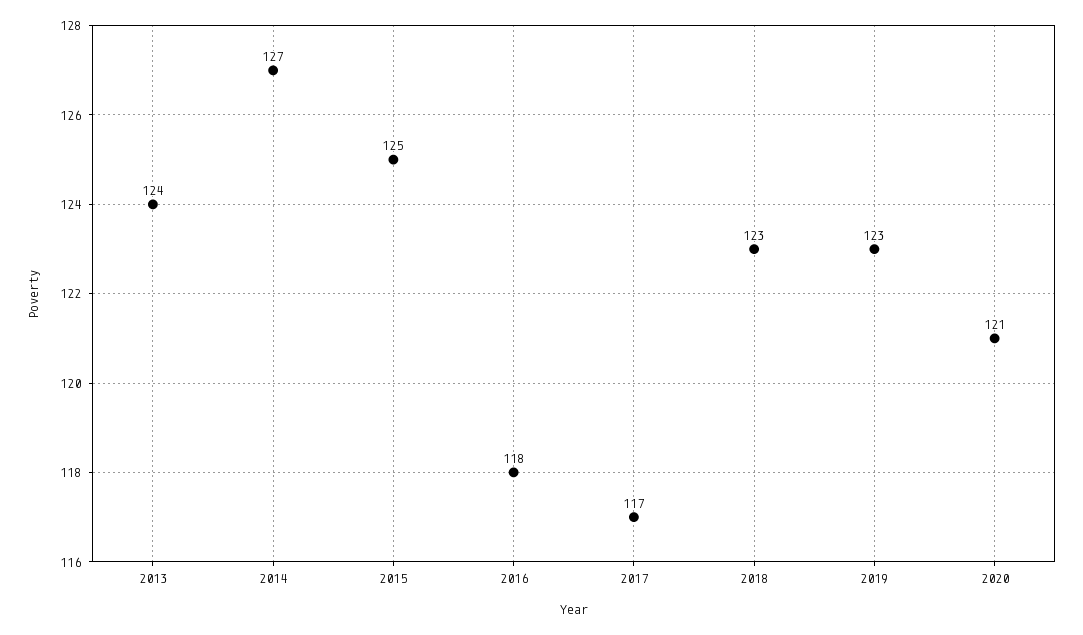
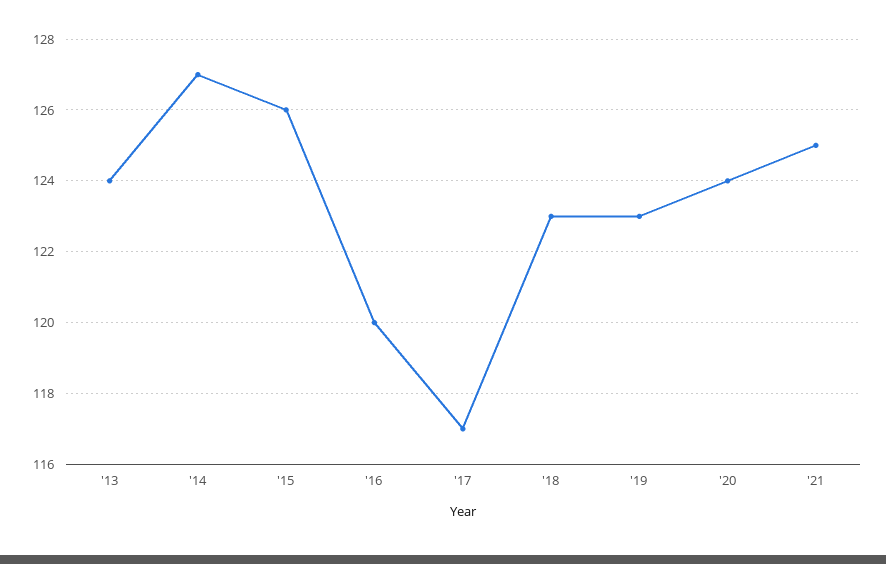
2015: 125 -> 126
2016: 118 -> 120
2020: 121 -> 124
'21: none -> 125

